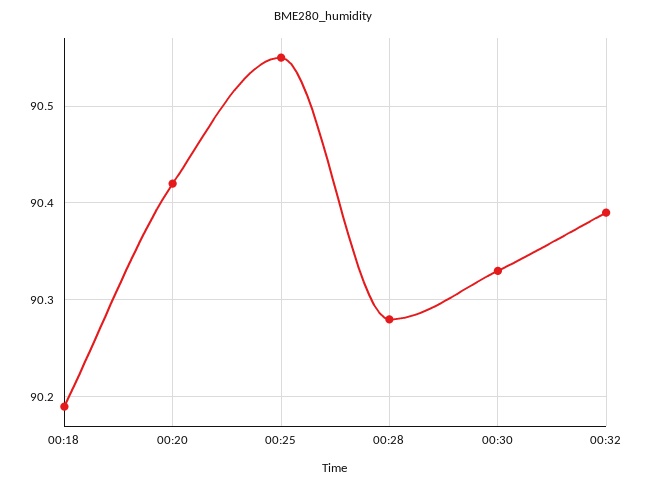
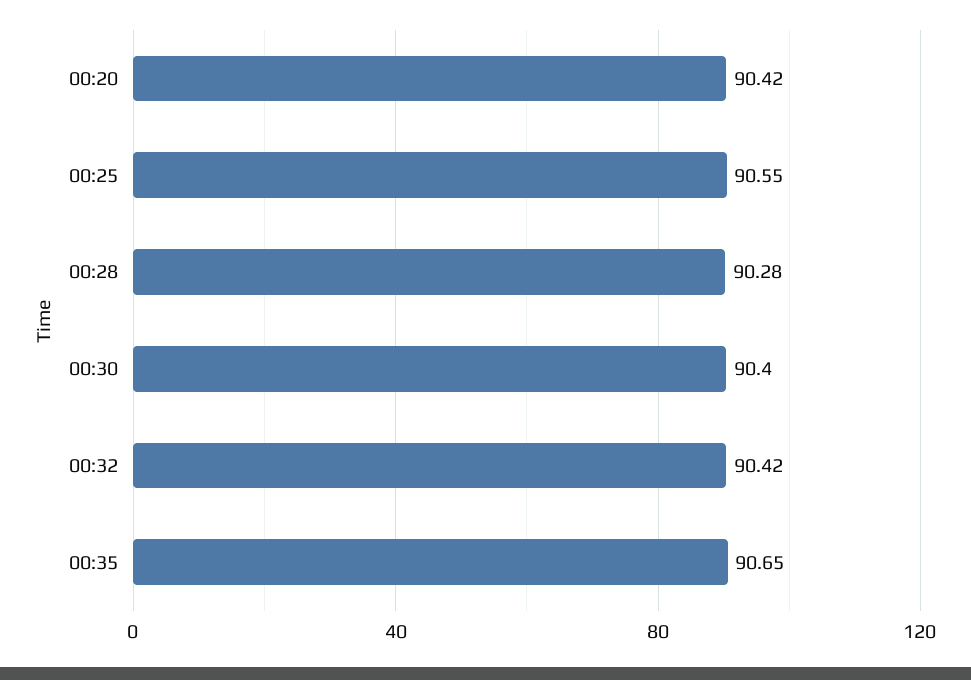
00:18: 90.19 -> none
00:30: 90.33 -> 90.4
00:32: 90.39 -> 90.42
00:35: none -> 90.65

